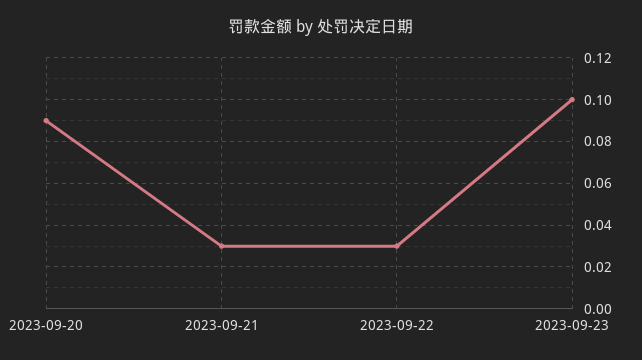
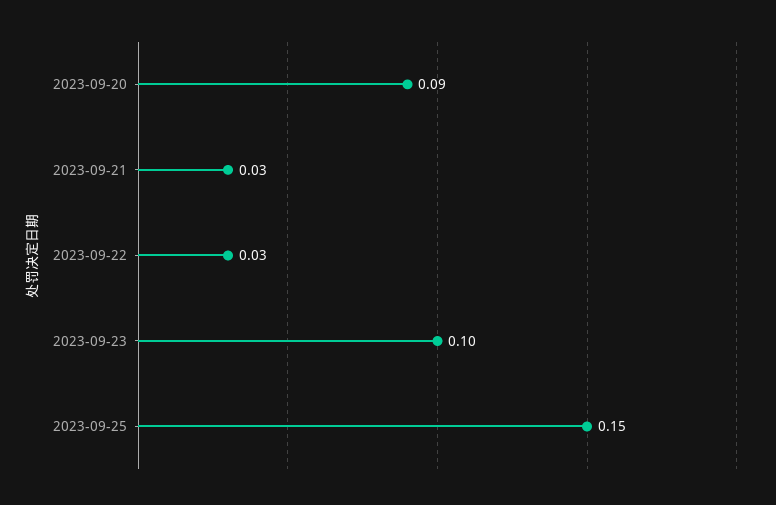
2023-09-25: none -> 0.15

